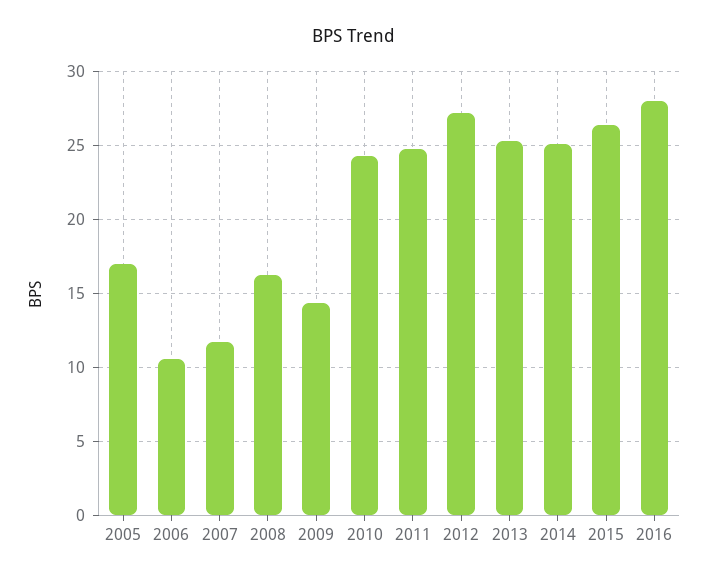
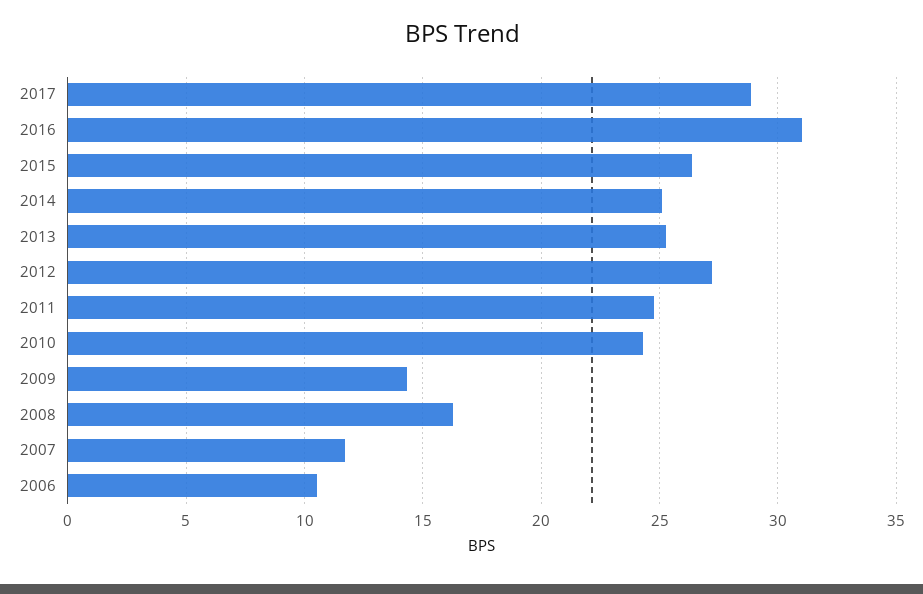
2005: 17 -> none
2016: 28 -> 31
2017: none -> 29

